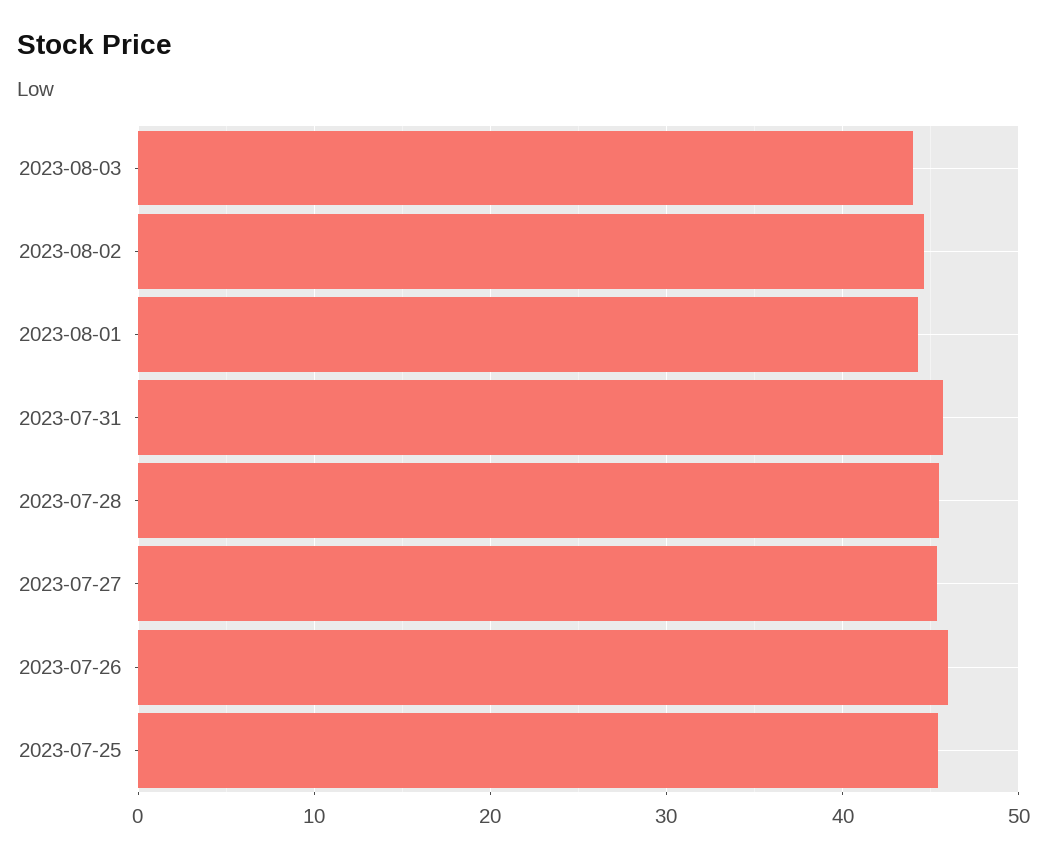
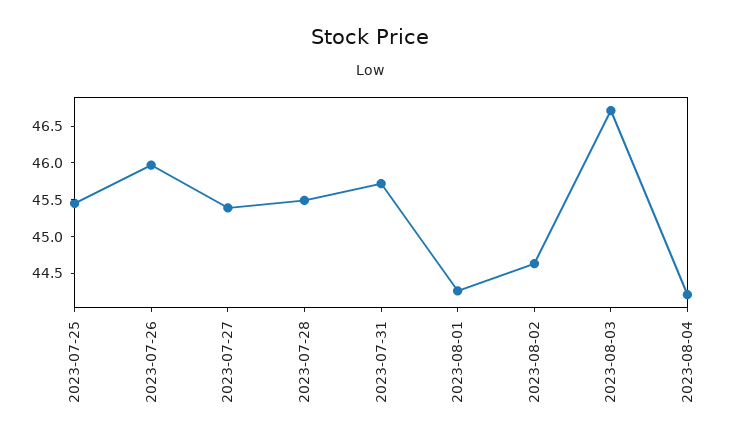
2023-08-03: 44 -> 46.75
2023-08-04: none -> 44.25

